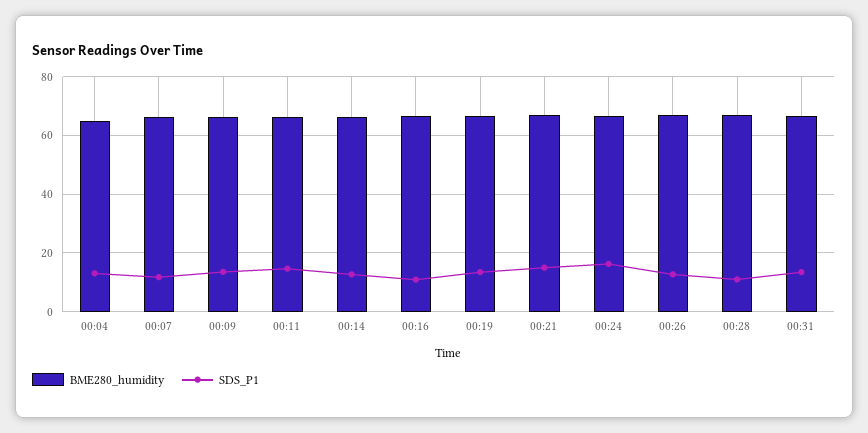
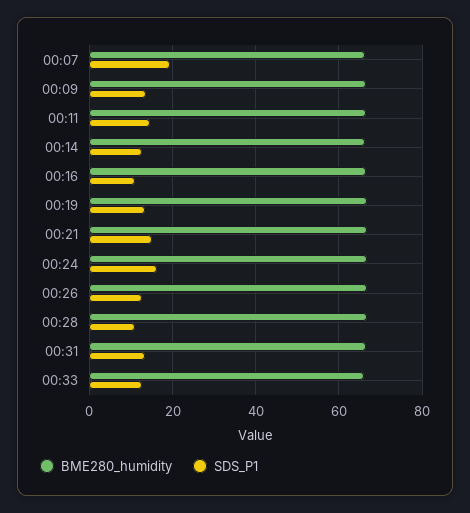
BME280_humidity, 00:04: 65 -> none
SDS_P1, 00:04: 12.5 -> none
SDS_P1, 00:07: 12.5 -> 20
BME280_humidity, 00:33: none -> 66
SDS_P1, 00:33: none -> 12

